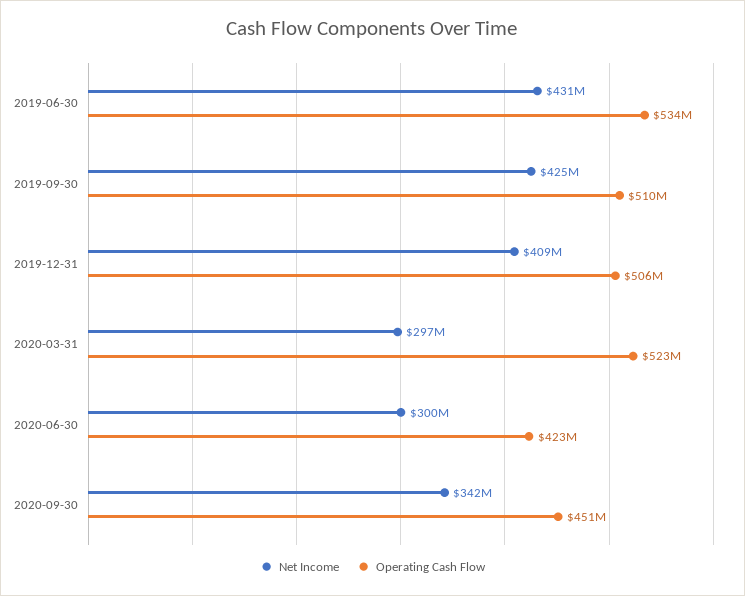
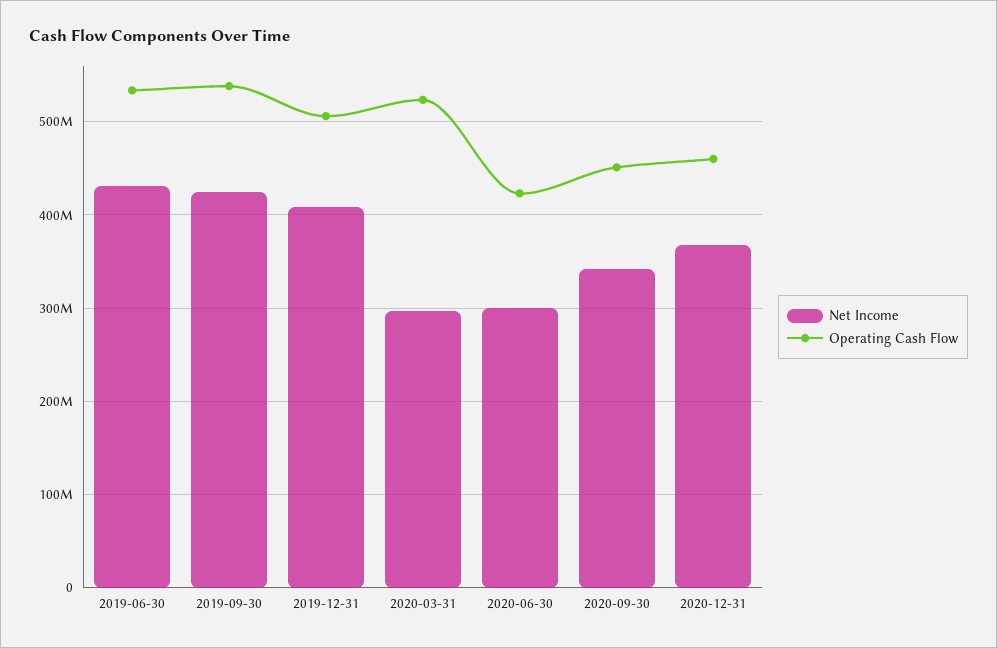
Operating Cash Flow, 2019-09-30: 510000000 -> 540000000
Net Income, 2020-12-31: none -> 370000000
Operating Cash Flow, 2020-12-31: none -> 460000000

